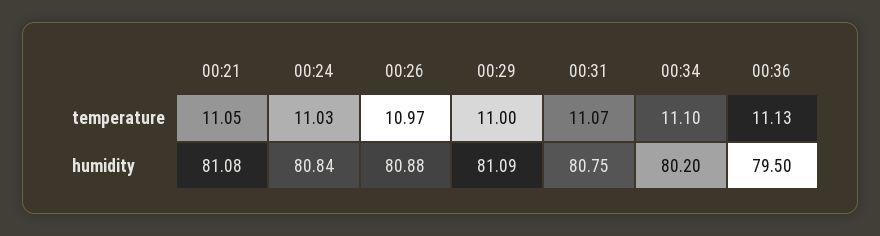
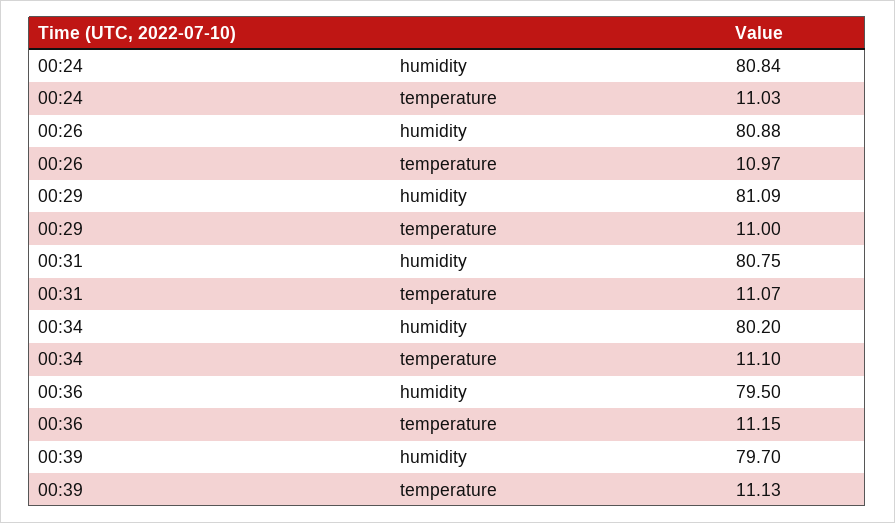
00:21, temperature: 11.05 -> none
00:36, temperature: 11.13 -> 11.15
00:21, humidity: 81.08 -> none
00:39, humidity: none -> 79.7
00:39, temperature: none -> 11.13

